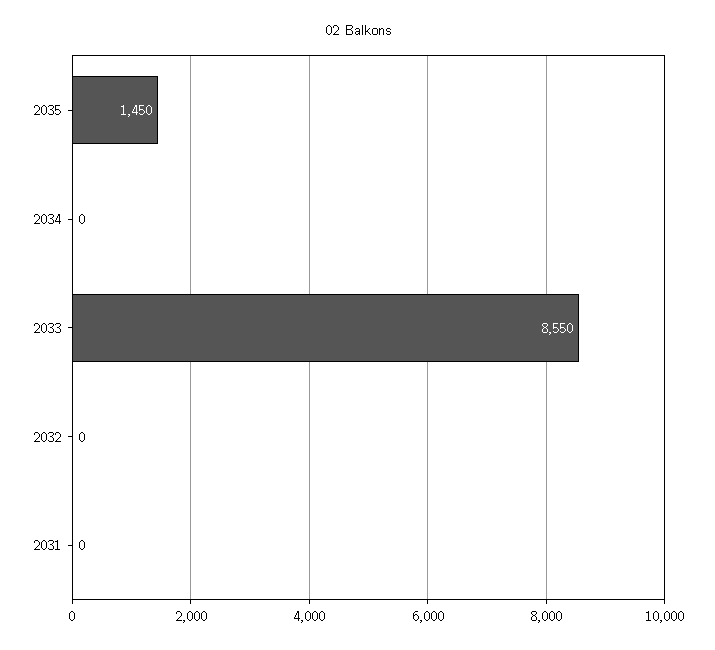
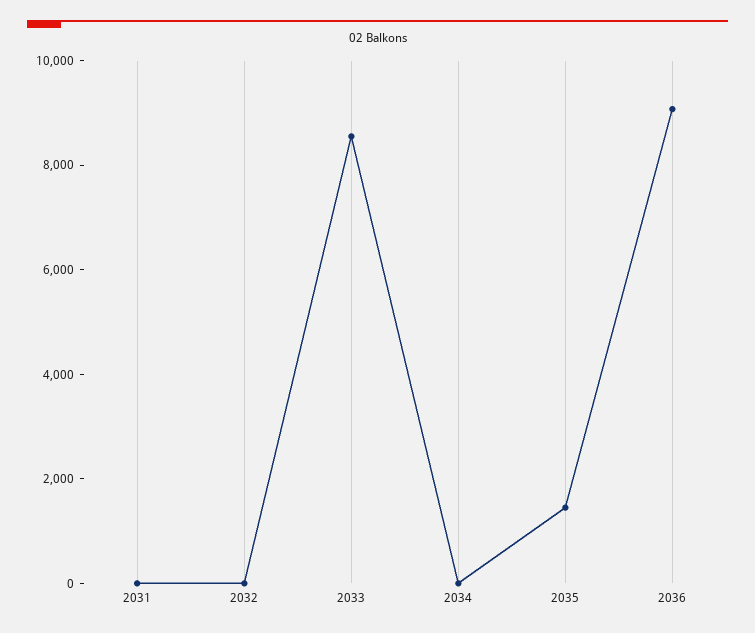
2036: none -> 9000

